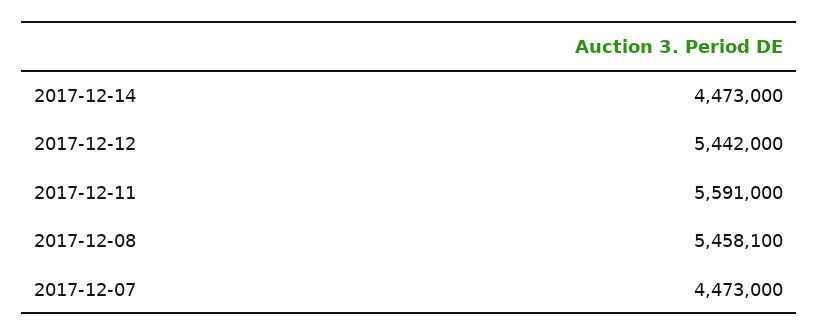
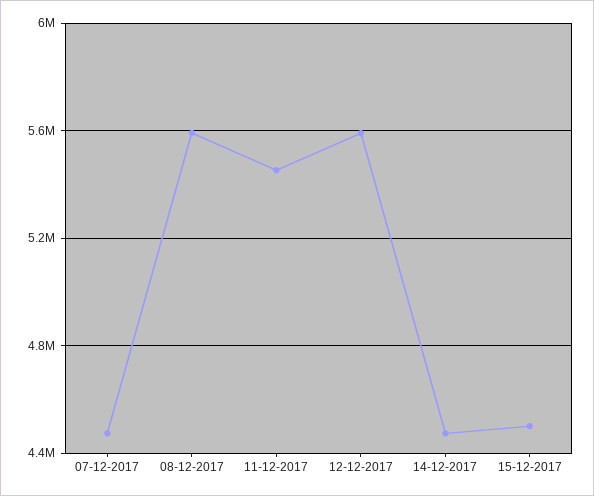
2017-12-12: 5442000 -> 5600000
2017-12-11: 5591000 -> 5450000
2017-12-08: 5458100 -> 5600000
15-12-2017: none -> 4500000

